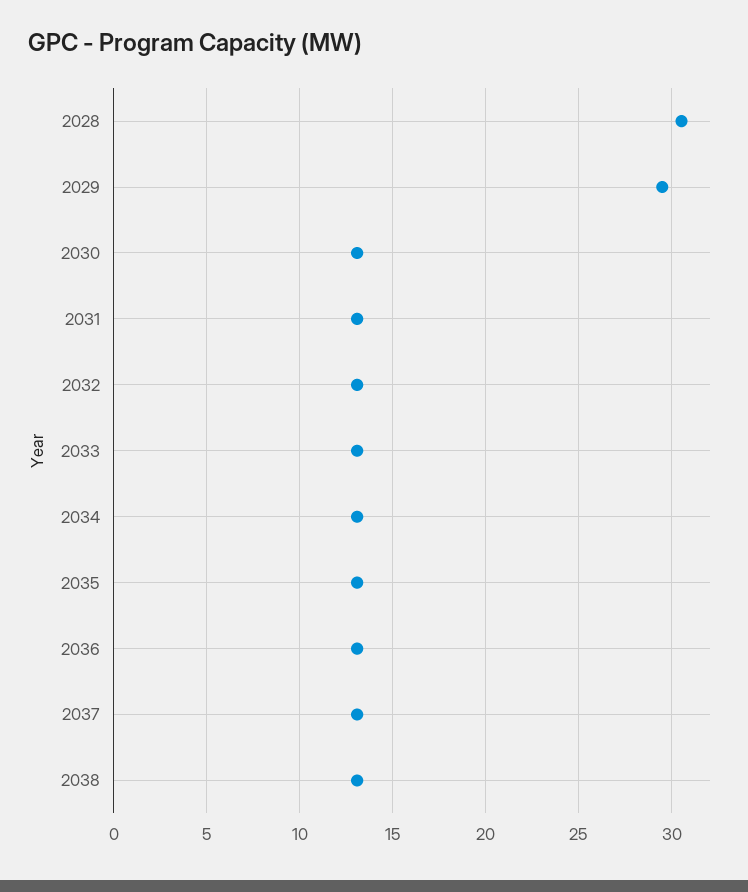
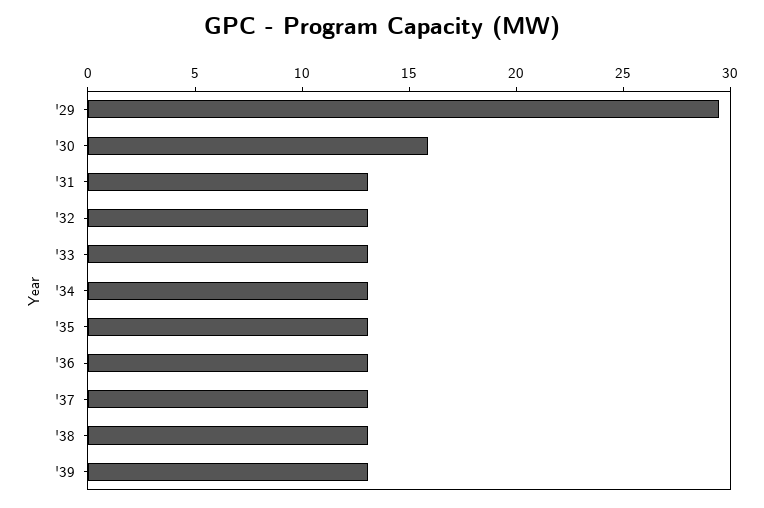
2028: 30.5 -> none
2030: 13 -> 16
'39: none -> 13

